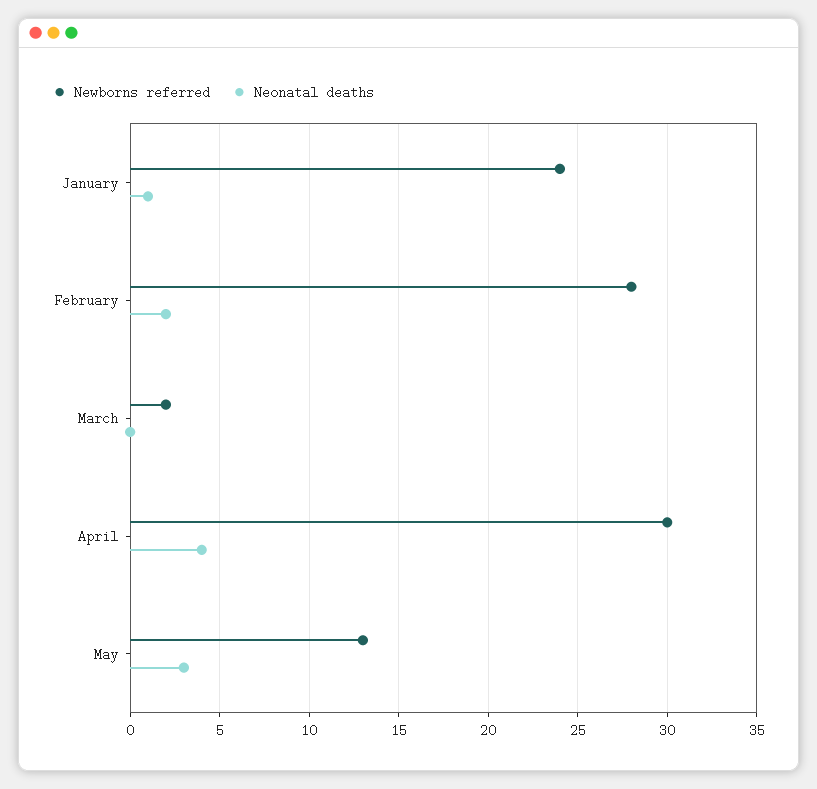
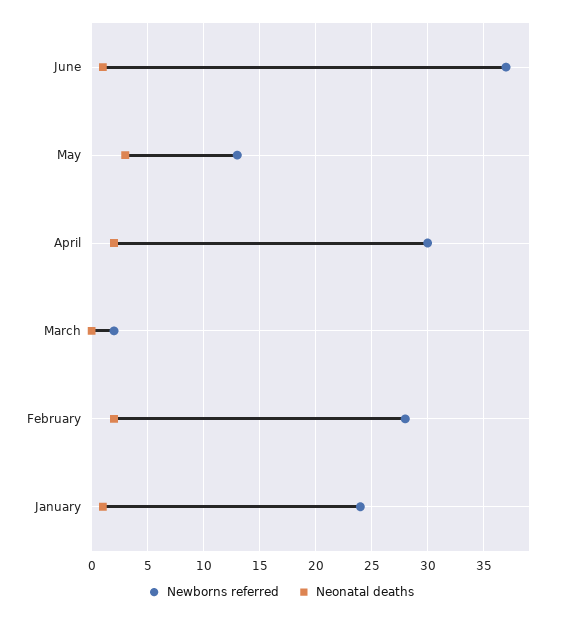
Neonatal deaths, April: 4 -> 2
Newborns referred, June: none -> 37
Neonatal deaths, June: none -> 1

